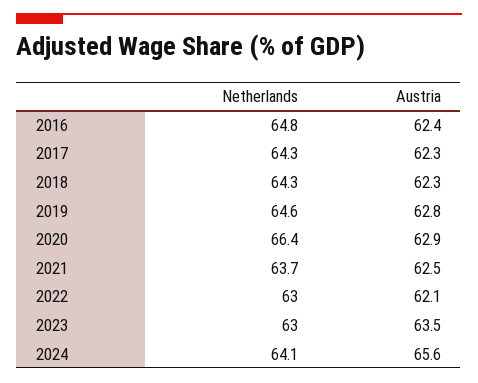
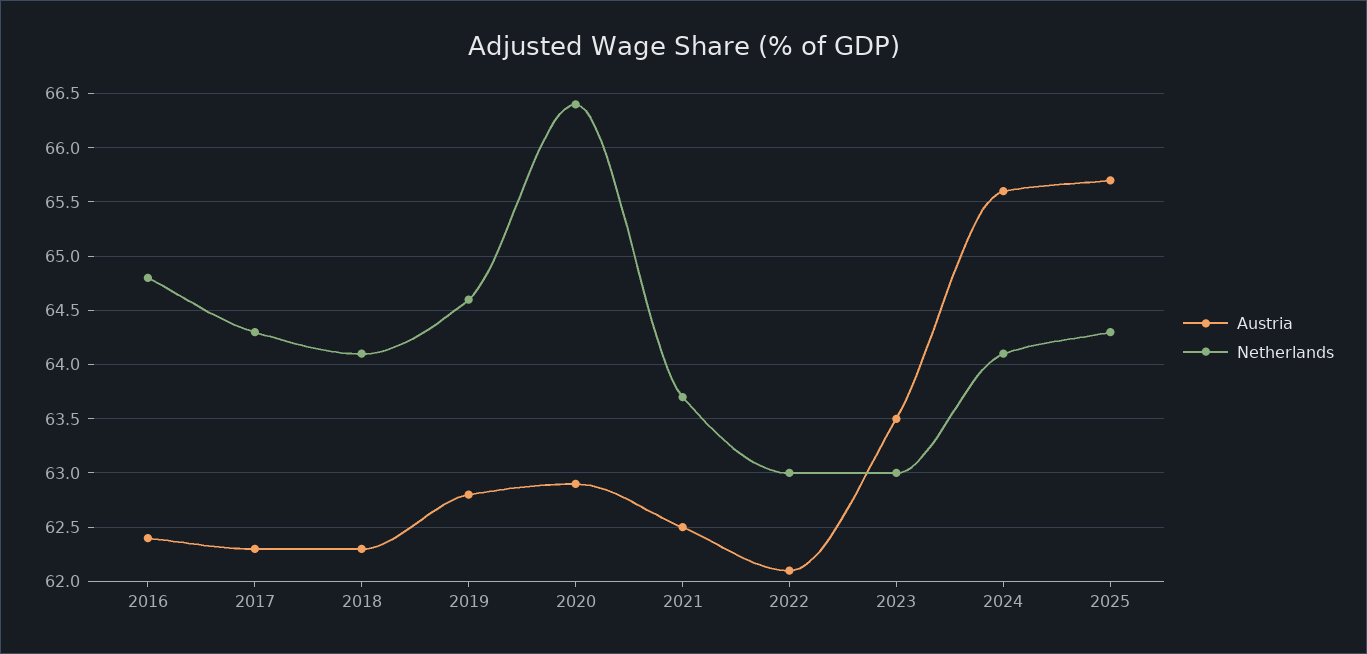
Netherlands, 2018: 64.3 -> 64.1
Austria, 2025: none -> 65.7
Netherlands, 2025: none -> 64.3

